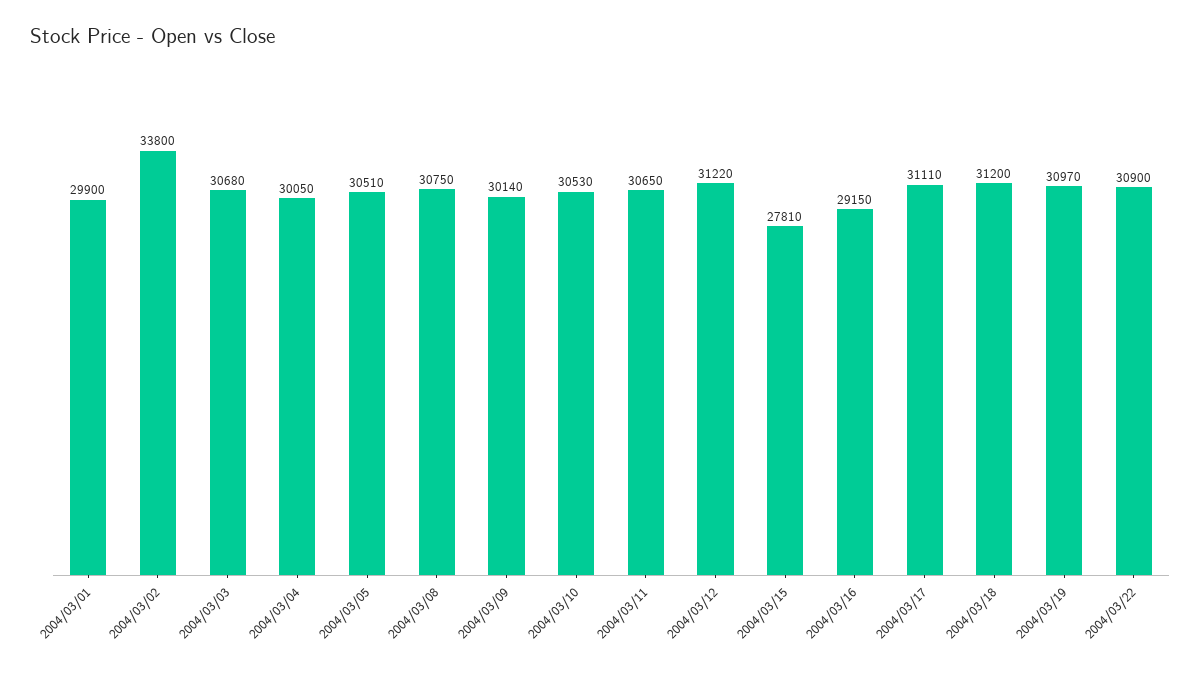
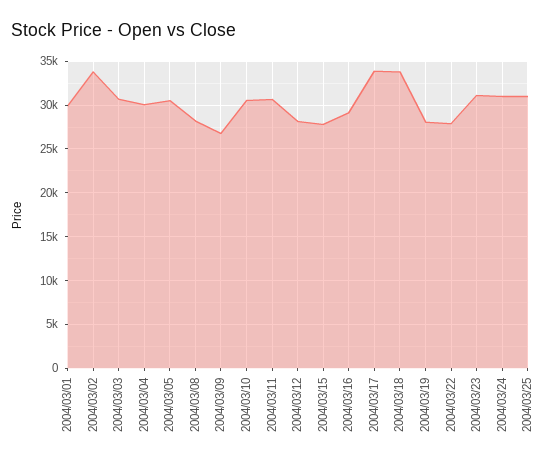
2004/03/08: 30750 -> 28000
2004/03/09: 30140 -> 27000
2004/03/12: 31220 -> 28000
2004/03/17: 31110 -> 34000
2004/03/18: 31200 -> 34000
2004/03/19: 30970 -> 28000
2004/03/22: 30900 -> 28000
2004/03/23: none -> 31000
2004/03/24: none -> 31000
2004/03/25: none -> 31000

